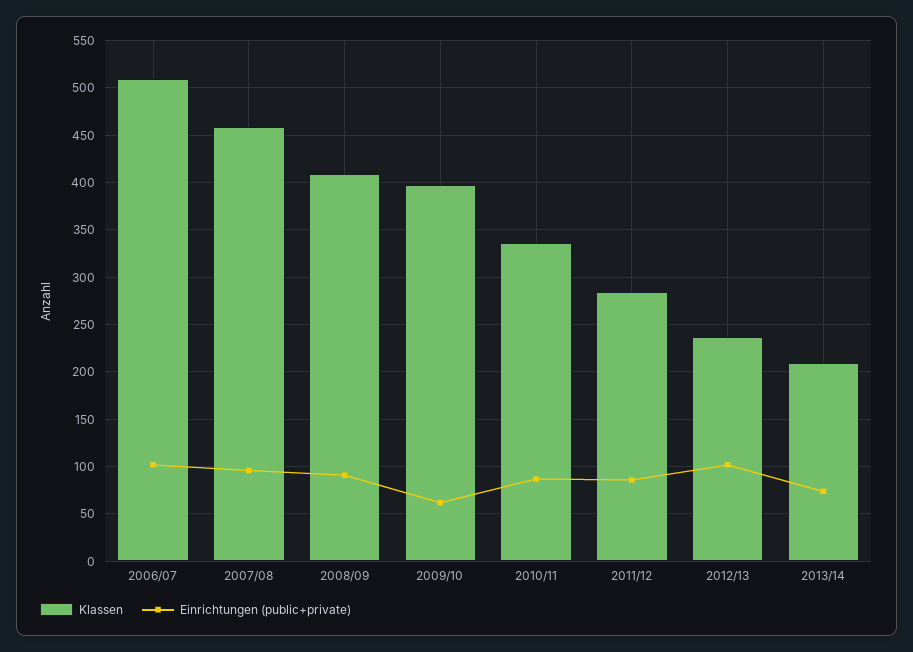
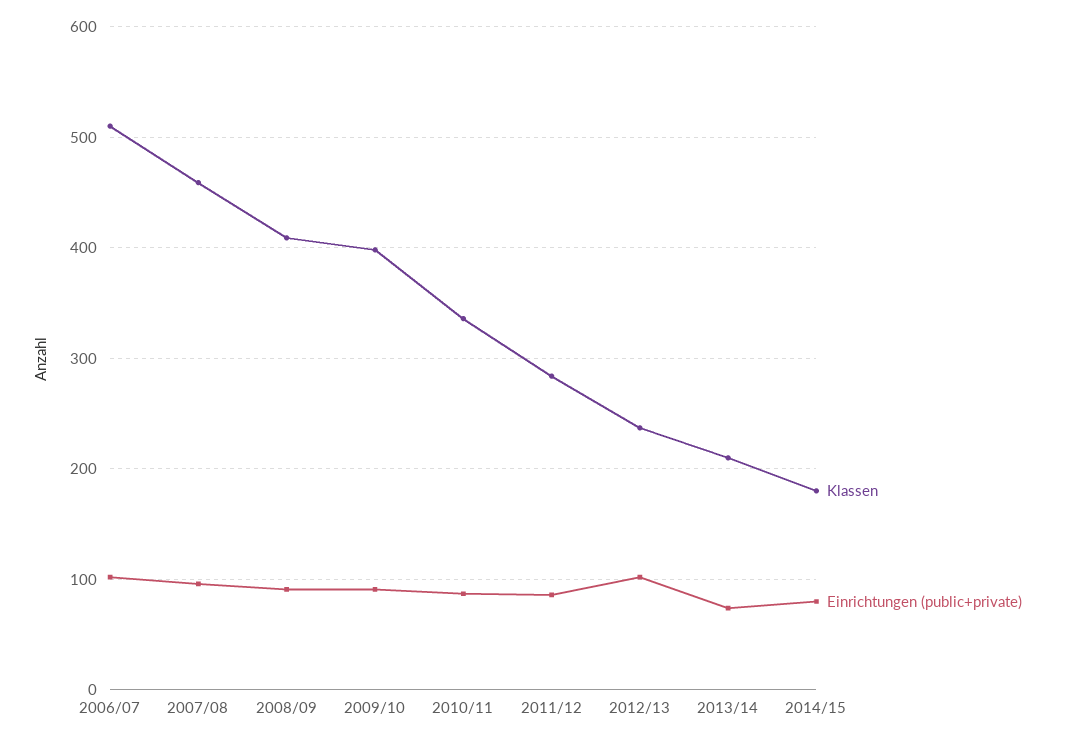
Einrichtungen (public+private), 2009/10: 60 -> 90
Klassen, 2014/15: none -> 180
Einrichtungen (public+private), 2014/15: none -> 80

